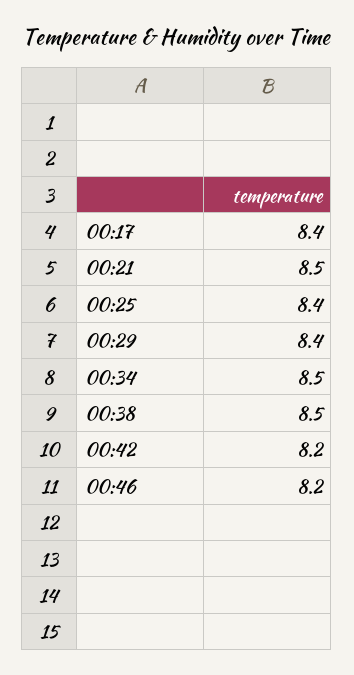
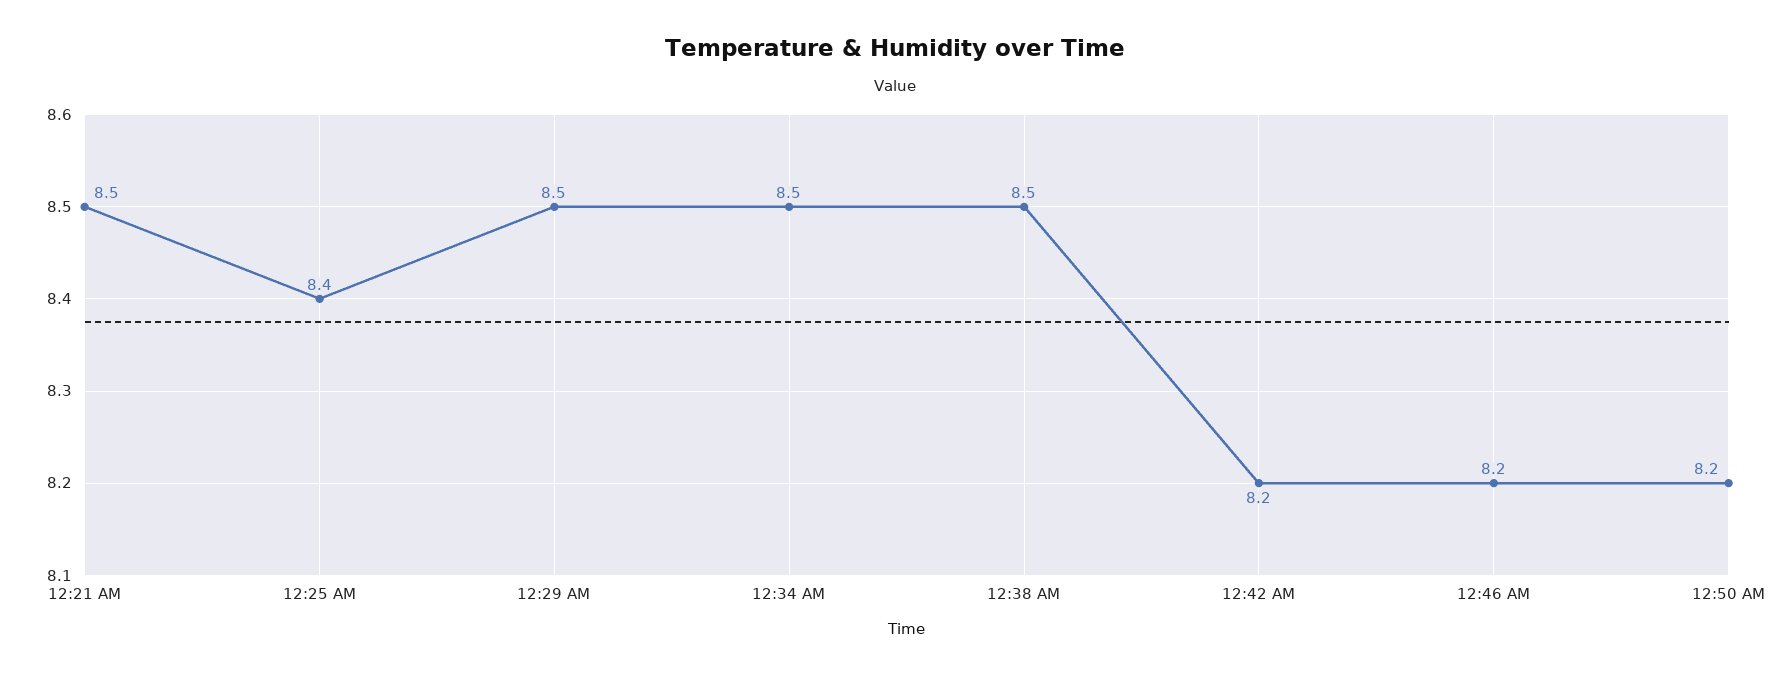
00:17: 8.4 -> none
00:29: 8.4 -> 8.5
12:50 AM: none -> 8.2

